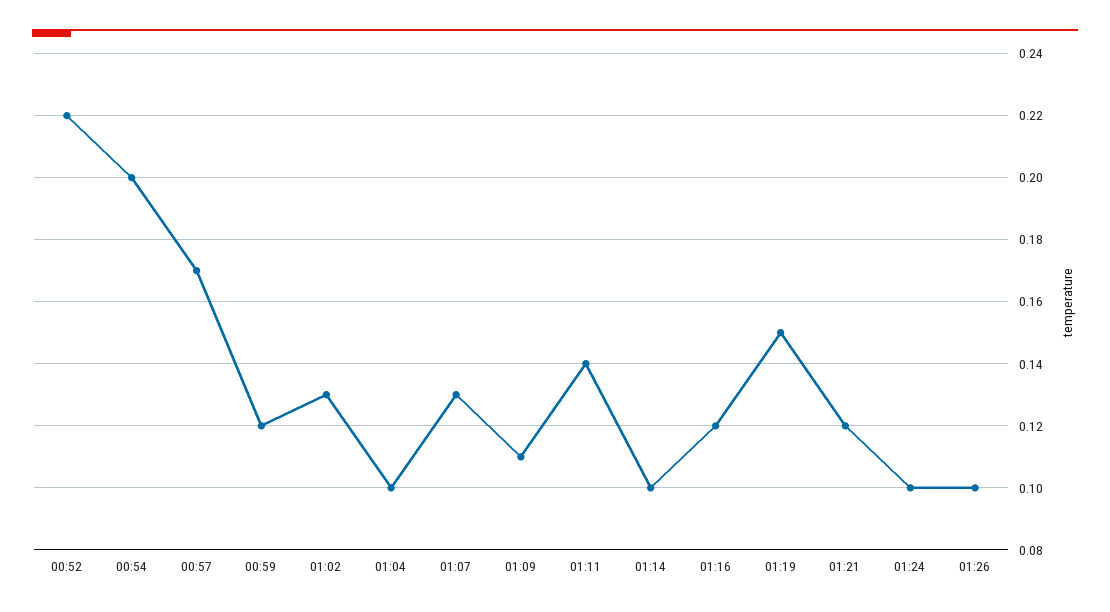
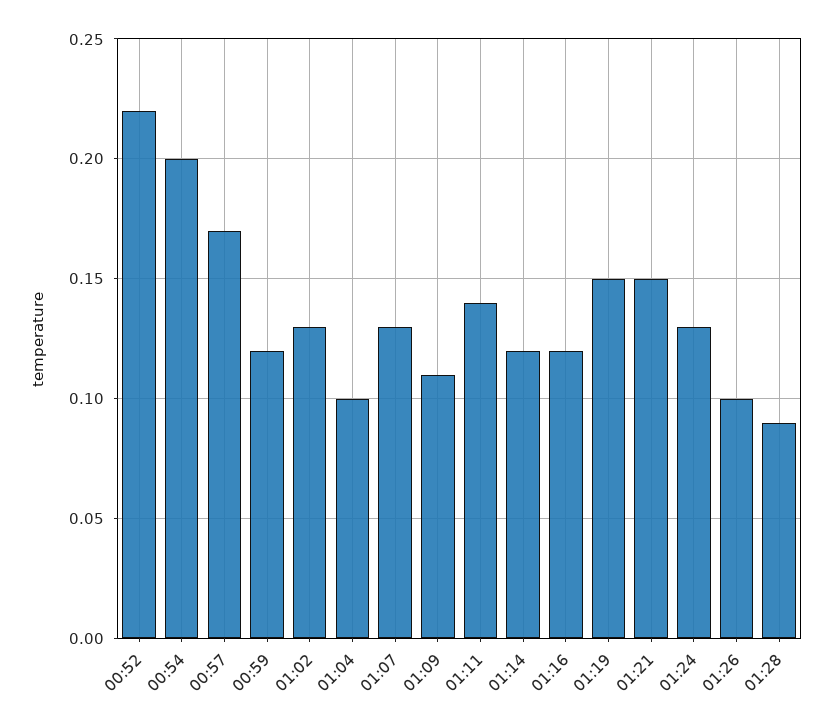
01:14: 0.1 -> 0.12
01:21: 0.12 -> 0.15
01:24: 0.1 -> 0.13
01:28: none -> 0.09

